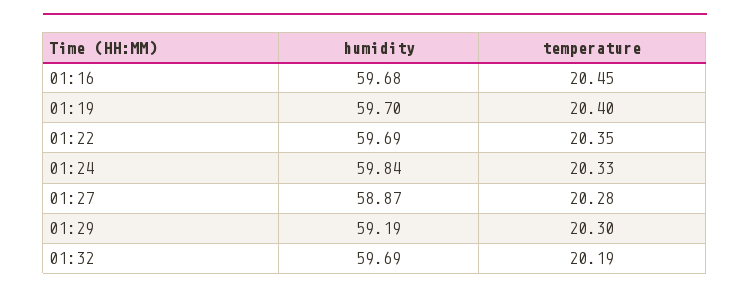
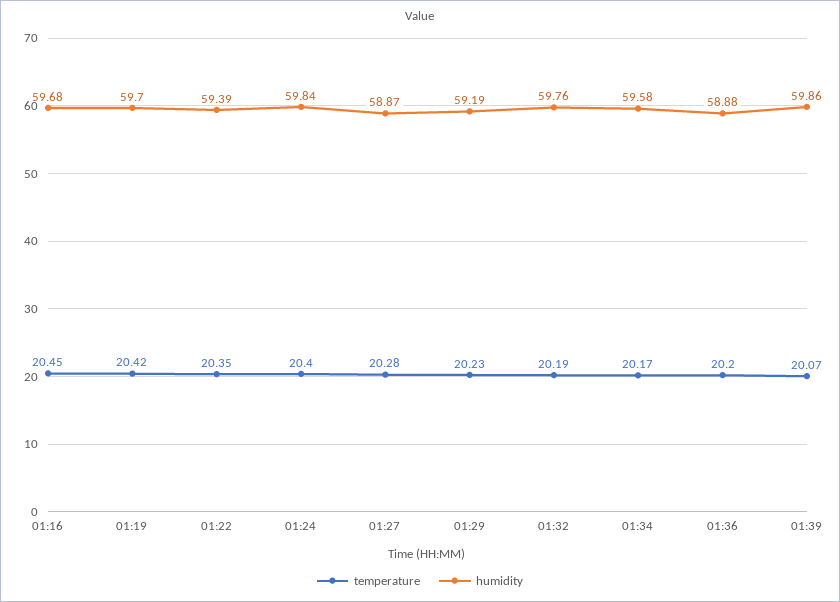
temperature, 01:19: 20.4 -> 20.42
humidity, 01:22: 59.69 -> 59.39
temperature, 01:24: 20.33 -> 20.4
temperature, 01:29: 20.3 -> 20.23
humidity, 01:32: 59.69 -> 59.76
temperature, 01:34: none -> 20.17
humidity, 01:34: none -> 59.58
temperature, 01:36: none -> 20.2
humidity, 01:36: none -> 58.88
temperature, 01:39: none -> 20.07
humidity, 01:39: none -> 59.86

